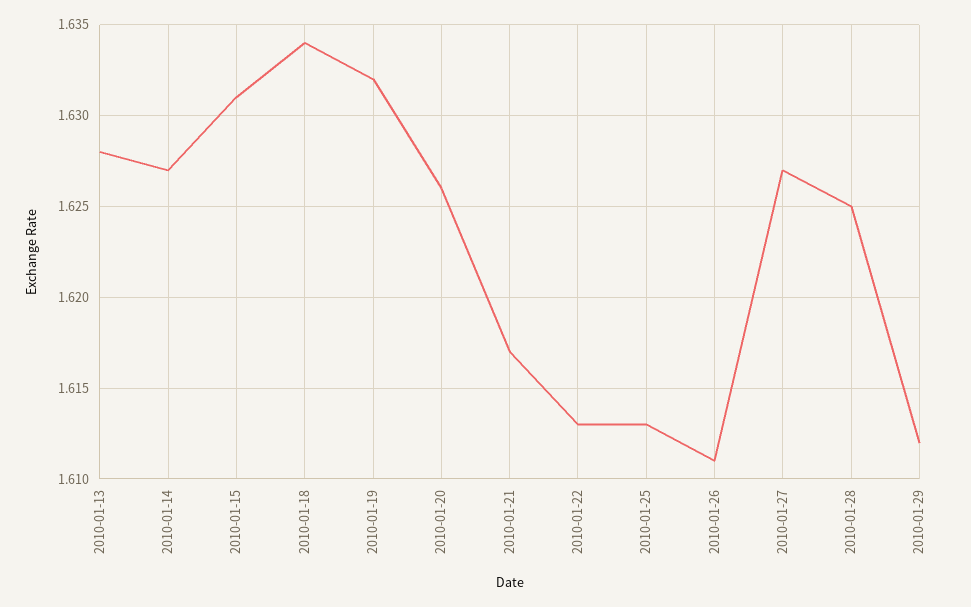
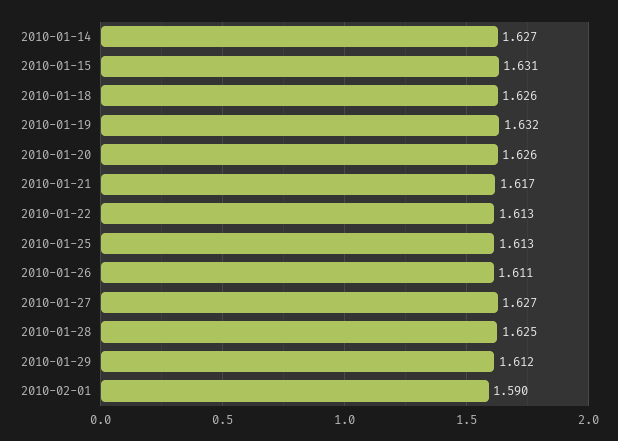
2010-01-13: 1.628 -> none
2010-01-18: 1.634 -> 1.626
2010-02-01: none -> 1.59

